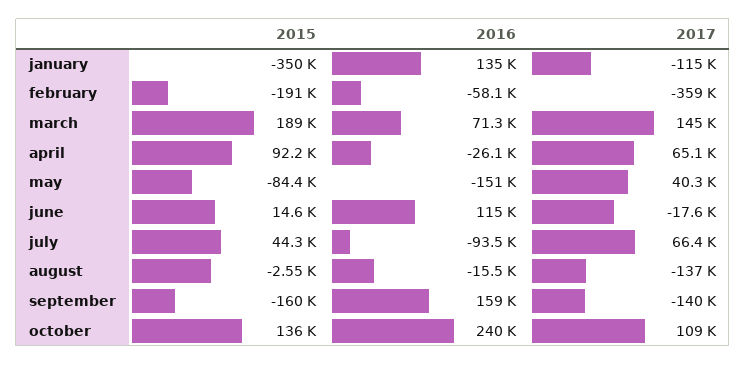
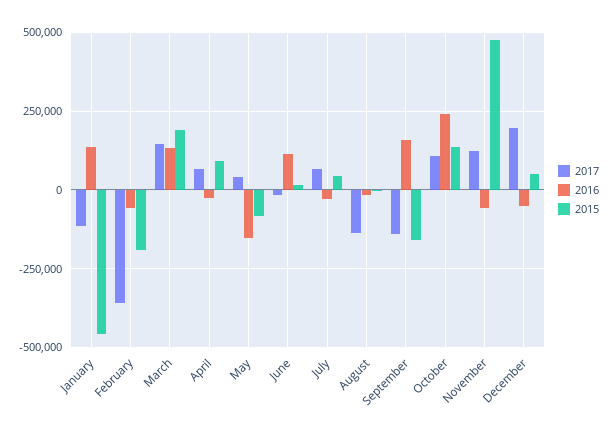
2015, january: -350000 -> -450000
2016, march: 71300 -> 125000
2016, july: -93500 -> -25000
2017, November: none -> 125000
2016, November: none -> -50000
2015, November: none -> 475000
2017, December: none -> 200000
2016, December: none -> -50000
2015, December: none -> 50000

